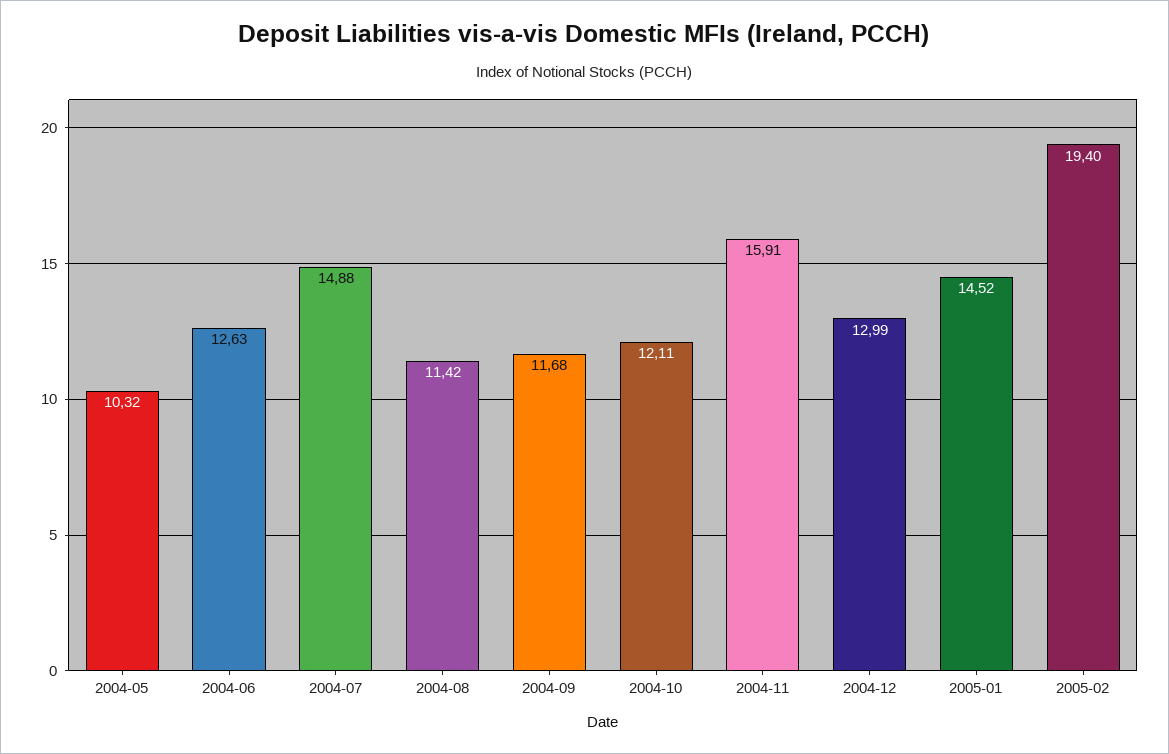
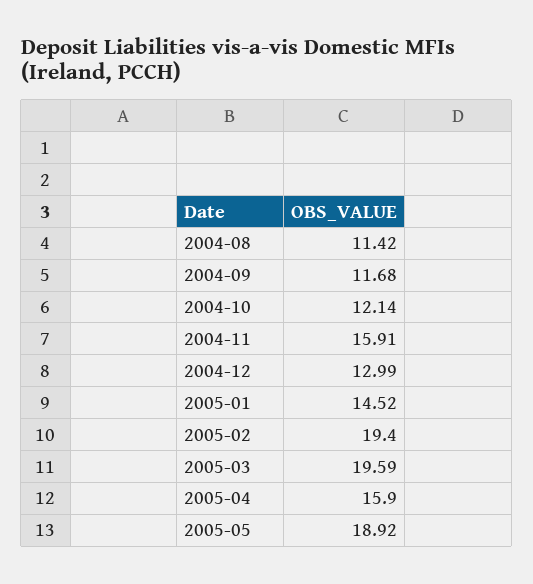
2004-05: 10.32 -> none
2004-06: 12.63 -> none
2004-07: 14.88 -> none
2004-10: 12.11 -> 12.14
2005-03: none -> 19.59
2005-04: none -> 15.9
2005-05: none -> 18.92

